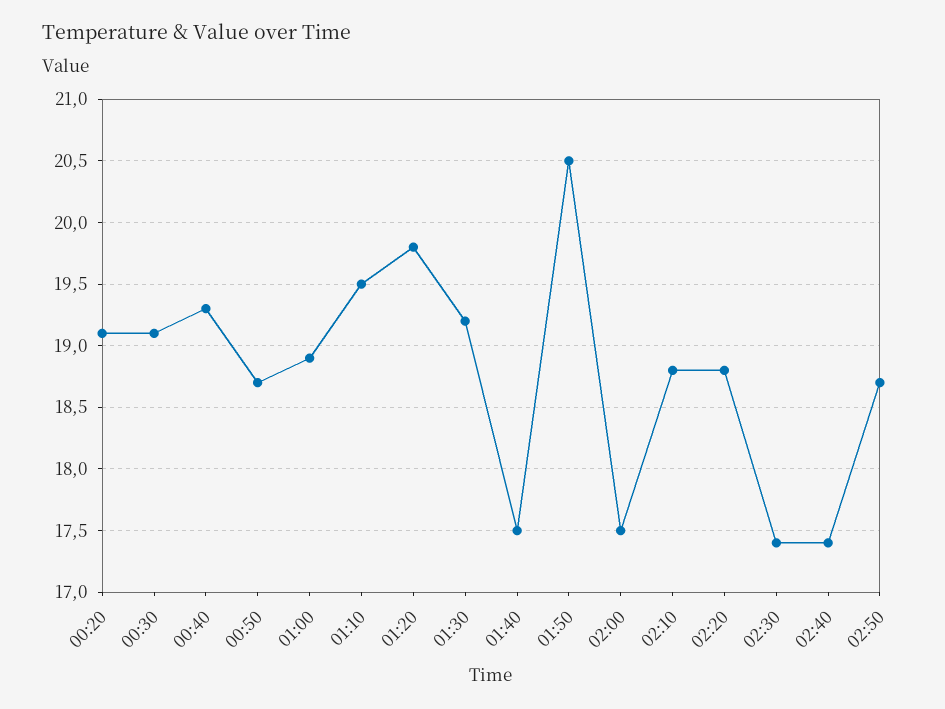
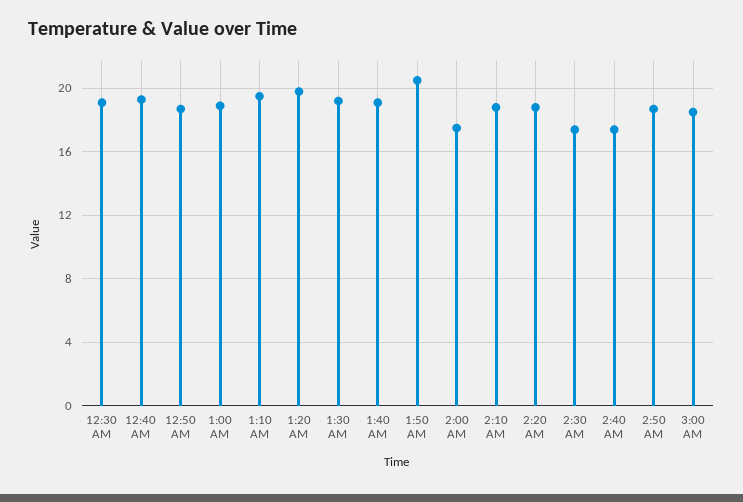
00:20: 19.1 -> none
01:40: 17.5 -> 19
3:00 AM: none -> 18.5

